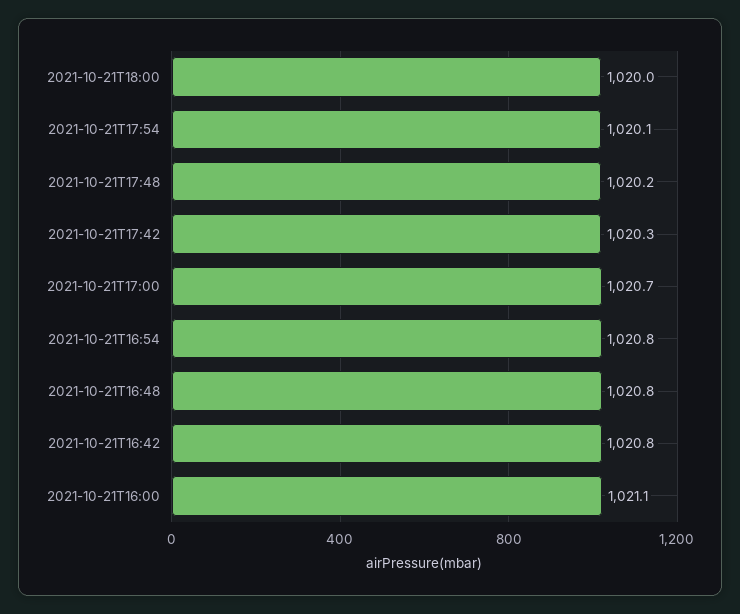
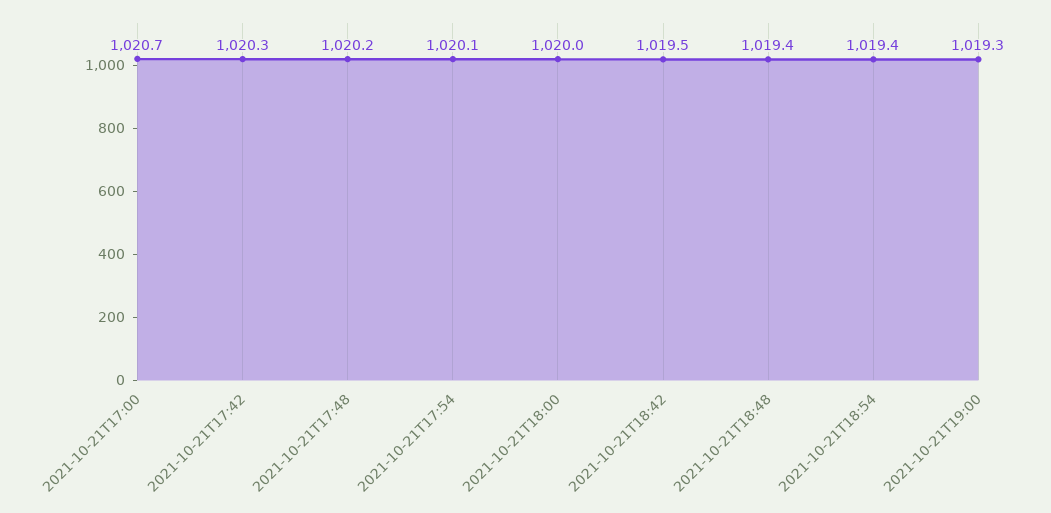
2021-10-21T16:54: 1020.8 -> none
2021-10-21T16:48: 1020.8 -> none
2021-10-21T16:42: 1020.8 -> none
2021-10-21T16:00: 1021.1 -> none
2021-10-21T18:42: none -> 1019.5
2021-10-21T18:48: none -> 1019.4
2021-10-21T18:54: none -> 1019.4
2021-10-21T19:00: none -> 1019.3

